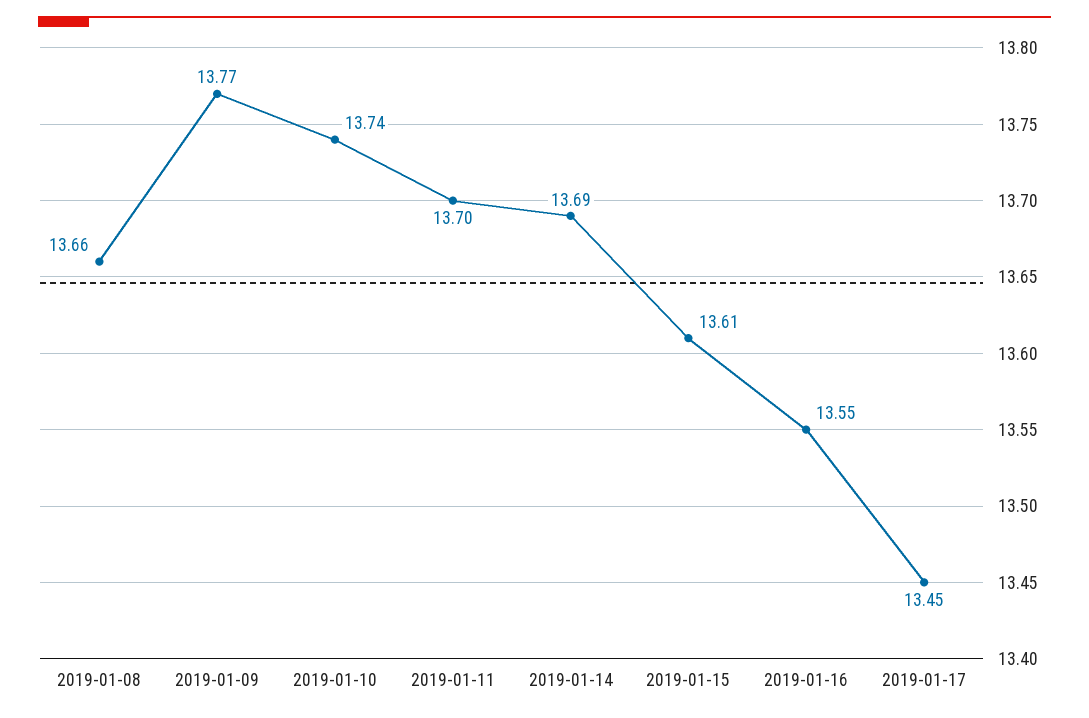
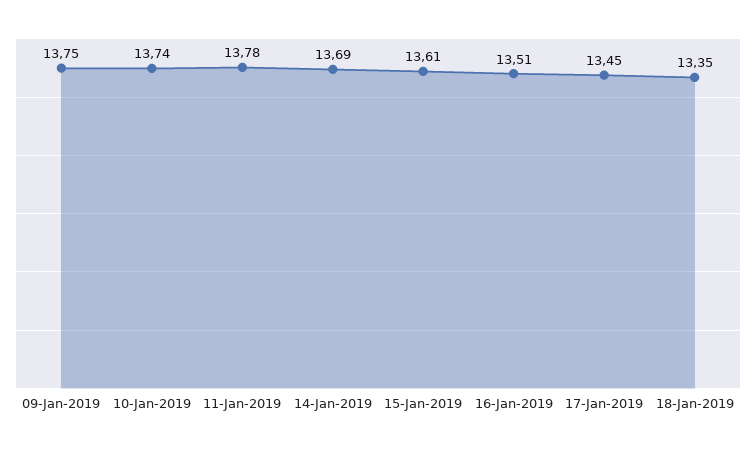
2019-01-08: 13.66 -> none
2019-01-09: 13.77 -> 13.75
2019-01-11: 13.7 -> 13.78
2019-01-16: 13.55 -> 13.51
18-Jan-2019: none -> 13.35

